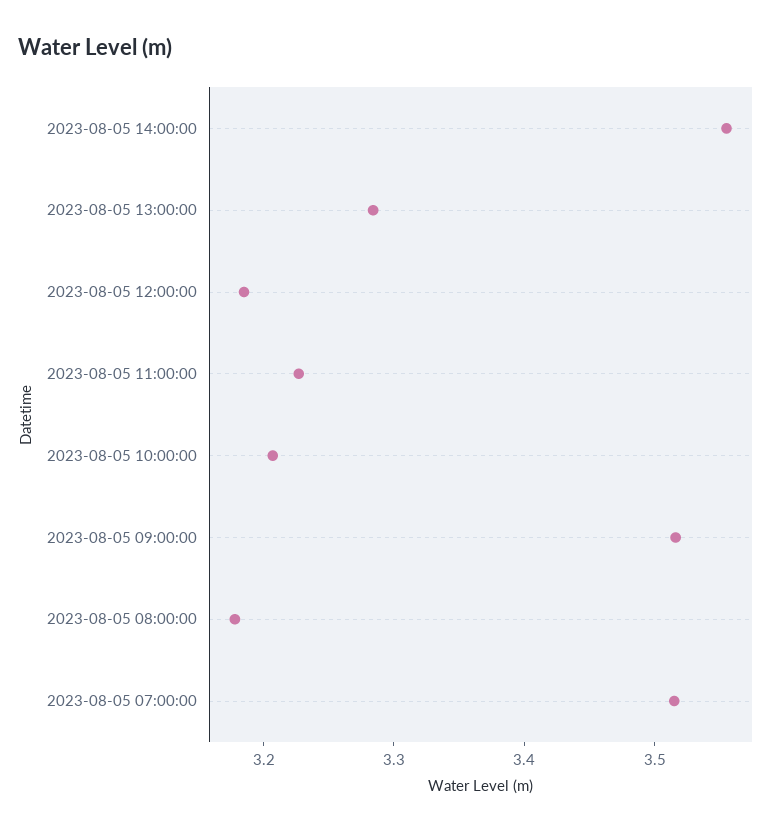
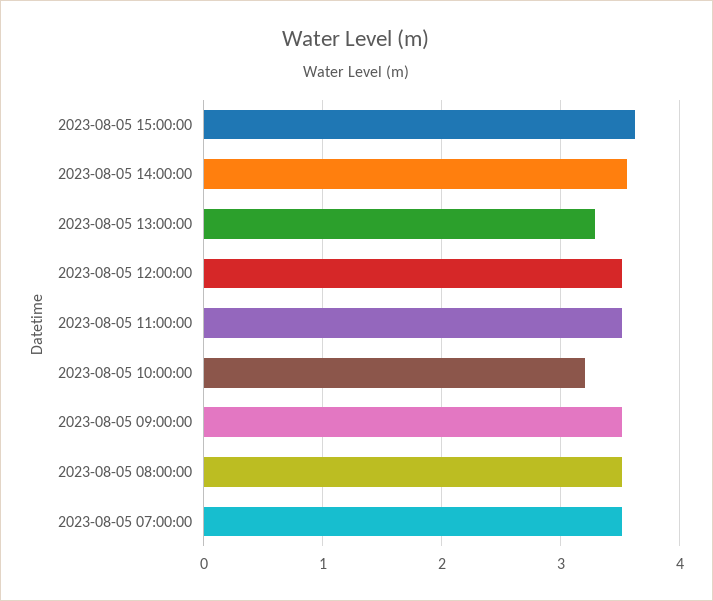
2023-08-05 12:00:00: 3.18 -> 3.5
2023-08-05 11:00:00: 3.22 -> 3.5
2023-08-05 08:00:00: 3.18 -> 3.5
2023-08-05 15:00:00: none -> 3.6

